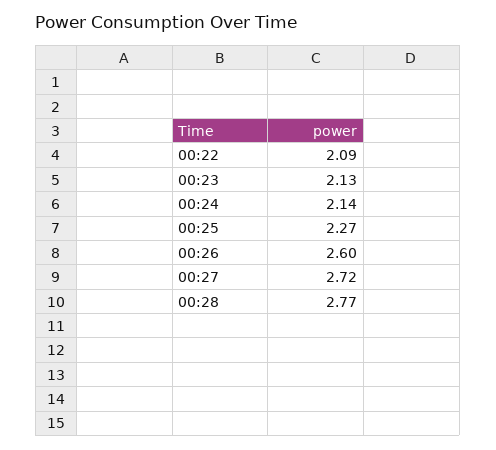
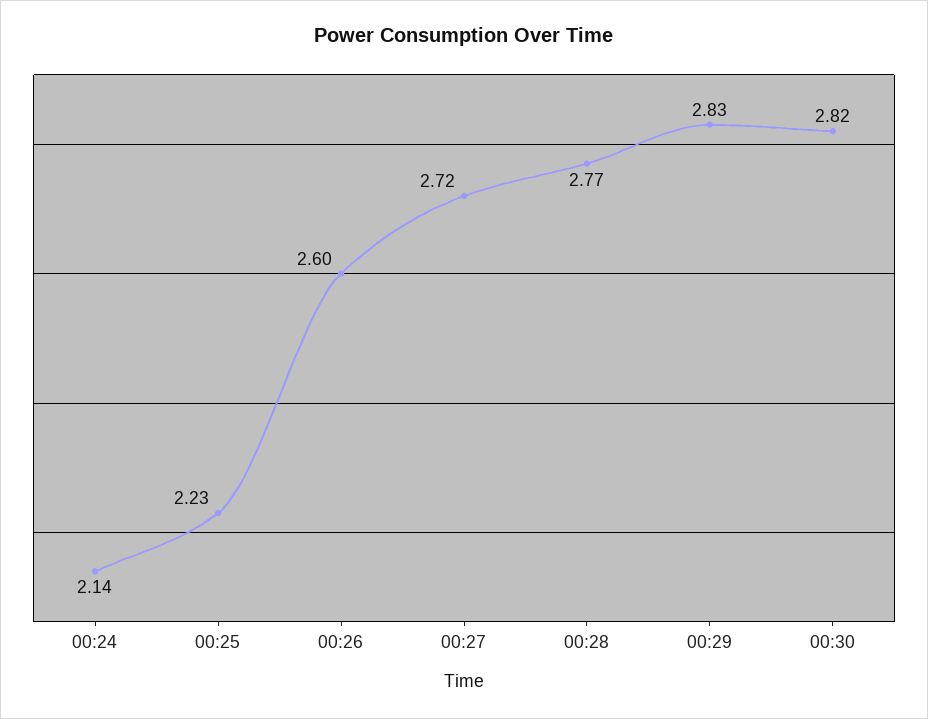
00:22: 2.09 -> none
00:23: 2.13 -> none
00:25: 2.27 -> 2.23
00:29: none -> 2.83
00:30: none -> 2.82

